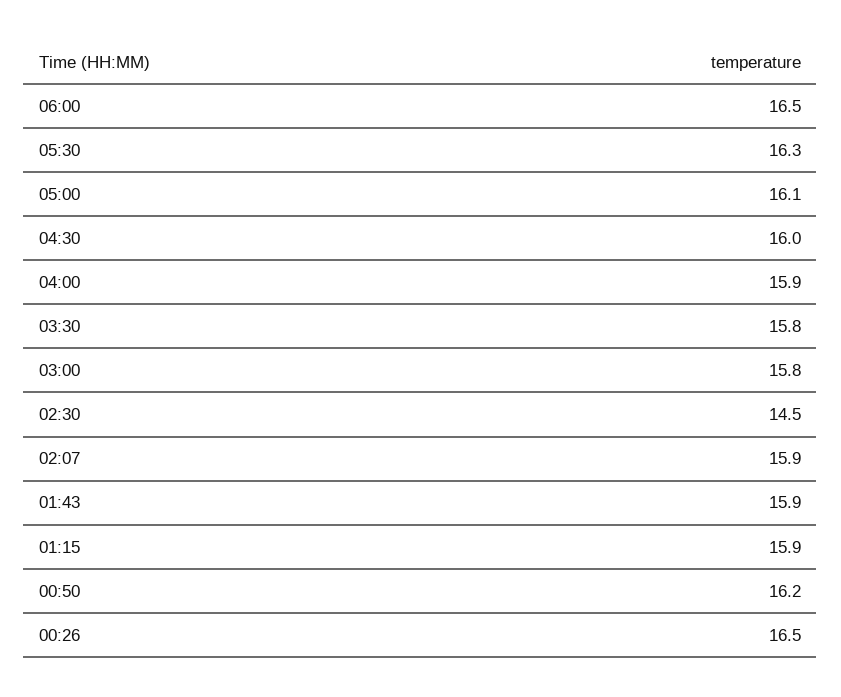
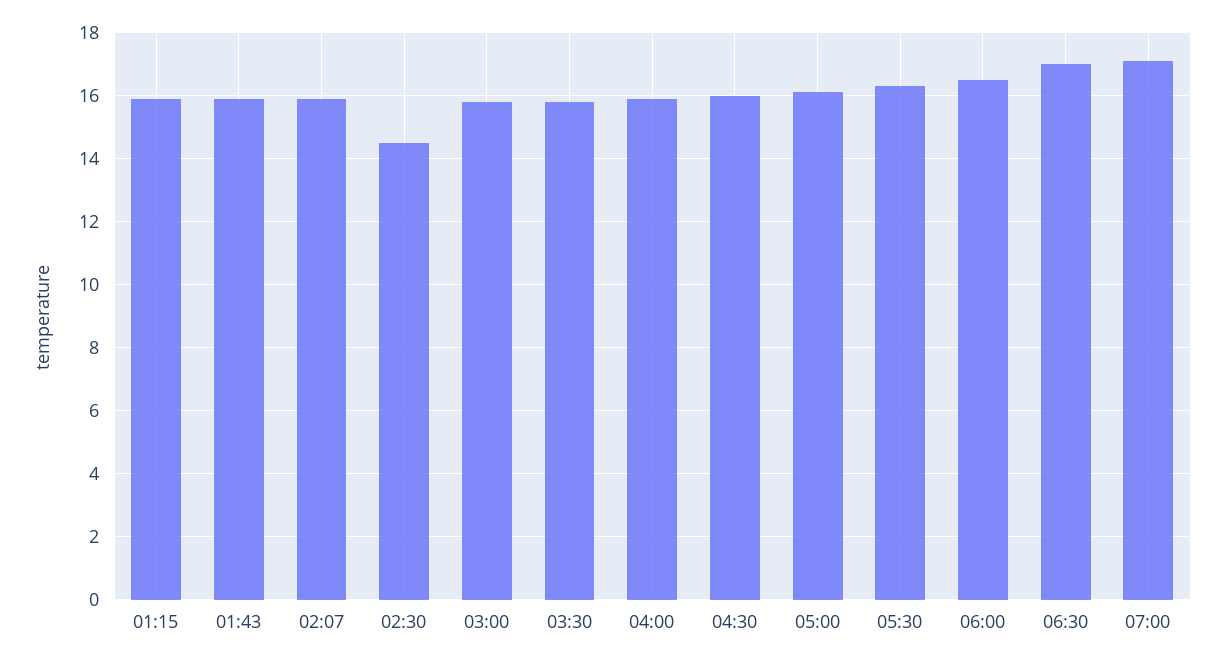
00:50: 16.2 -> none
00:26: 16.5 -> none
06:30: none -> 17
07:00: none -> 17

